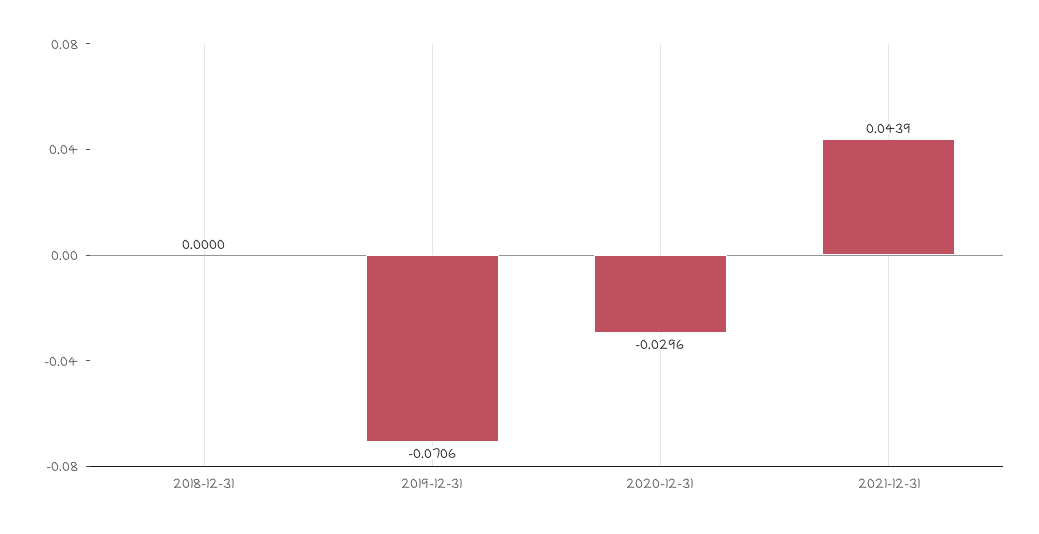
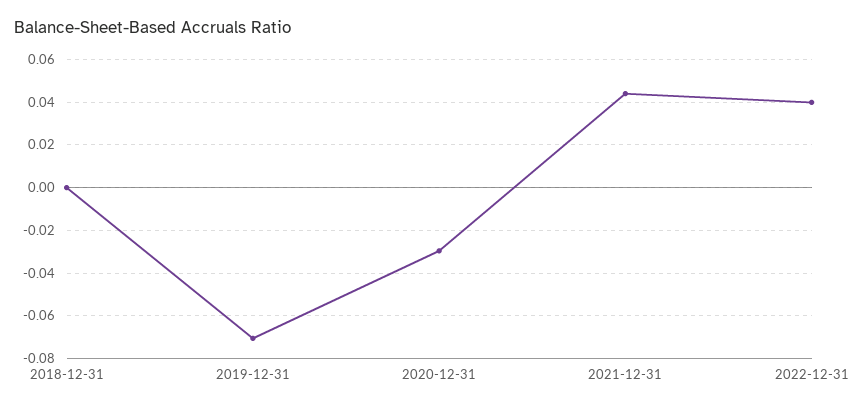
2022-12-31: none -> 0.04

